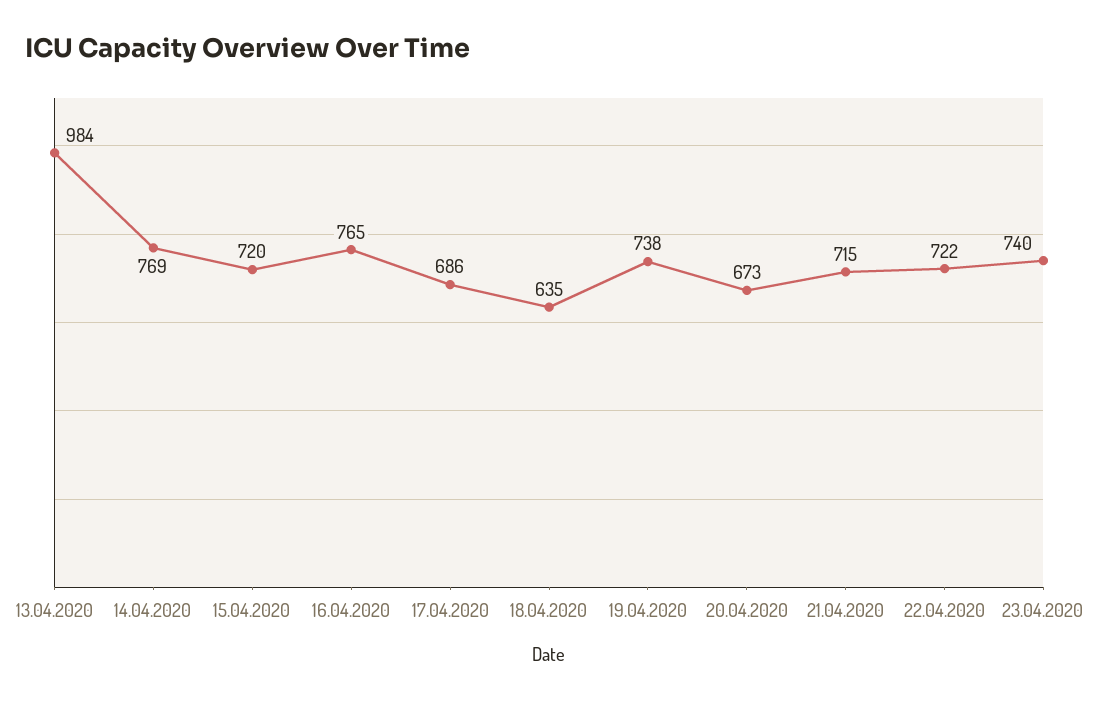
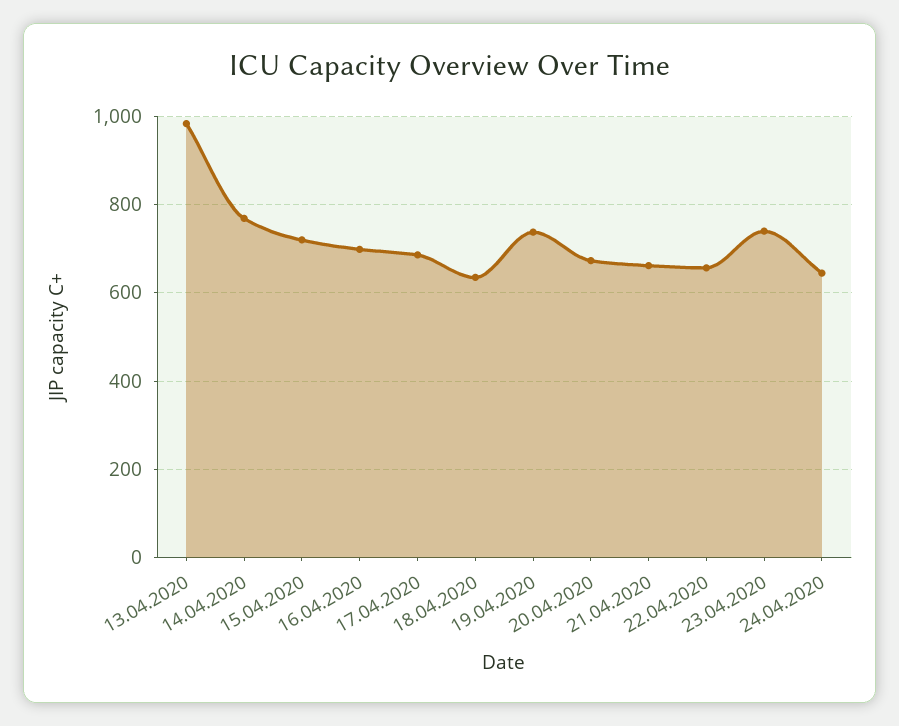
16.04.2020: 765 -> 700
21.04.2020: 715 -> 660
22.04.2020: 722 -> 660
24.04.2020: none -> 640

